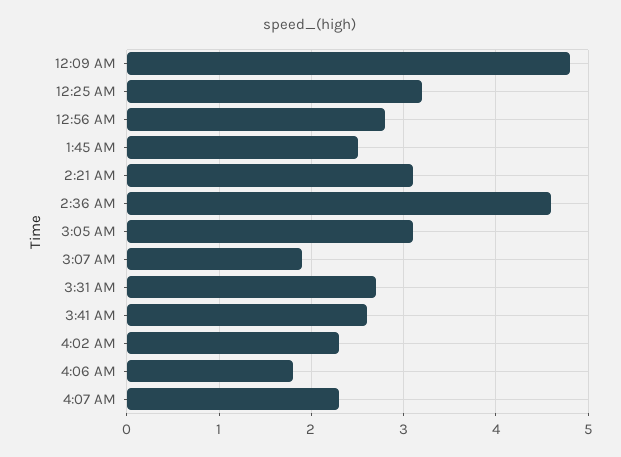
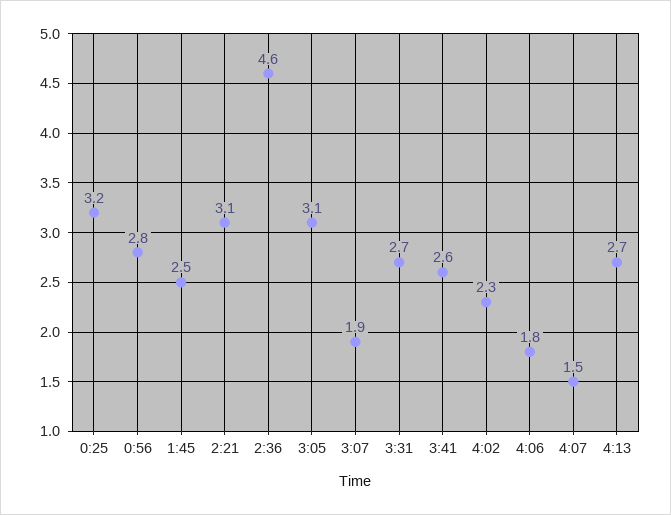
12:09 AM: 4.8 -> none
4:07 AM: 2.3 -> 1.5
4:13: none -> 2.7

